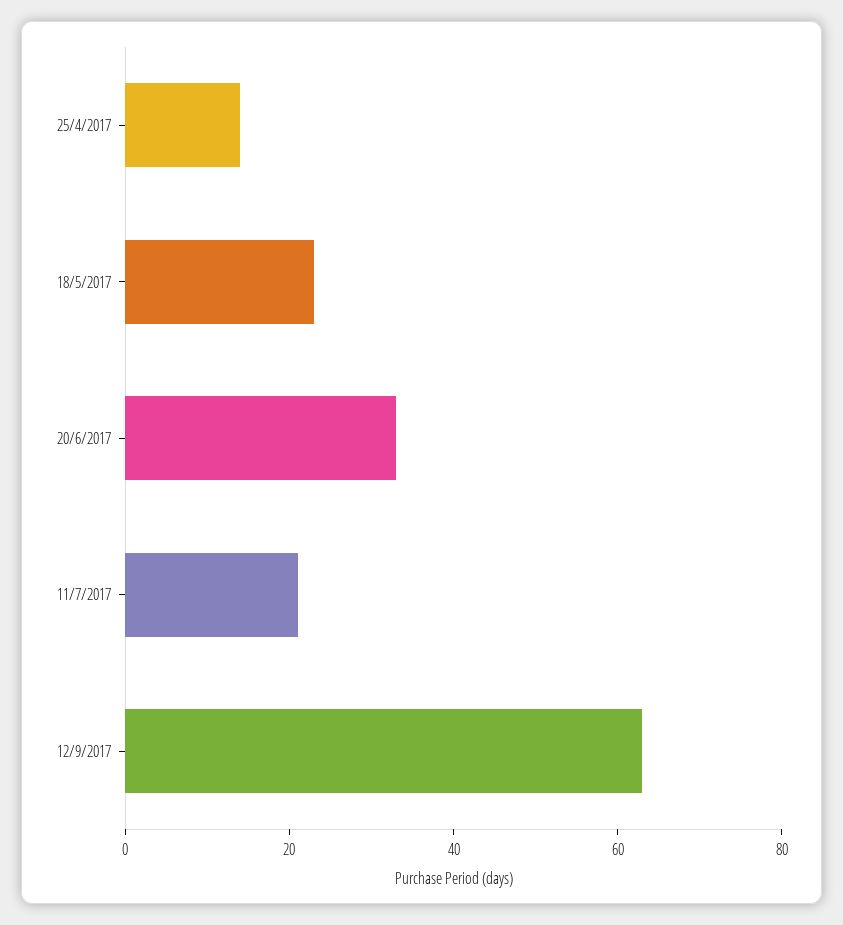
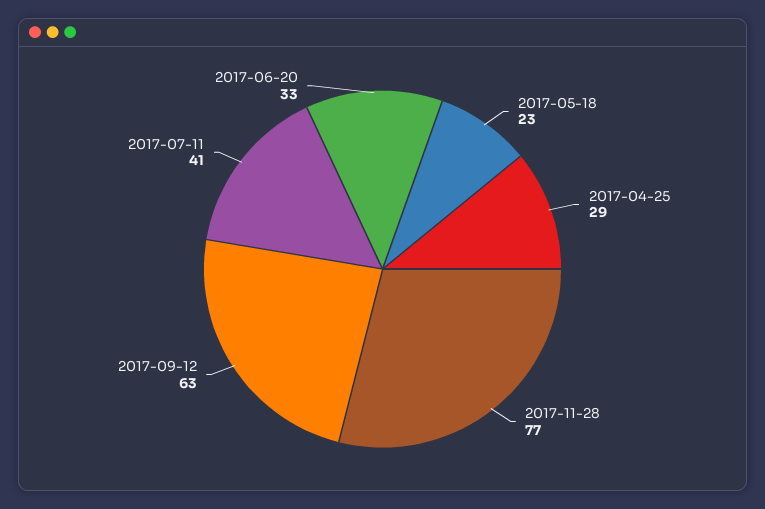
25/4/2017: 15 -> 29
11/7/2017: 20 -> 41
2017-11-28: none -> 77

